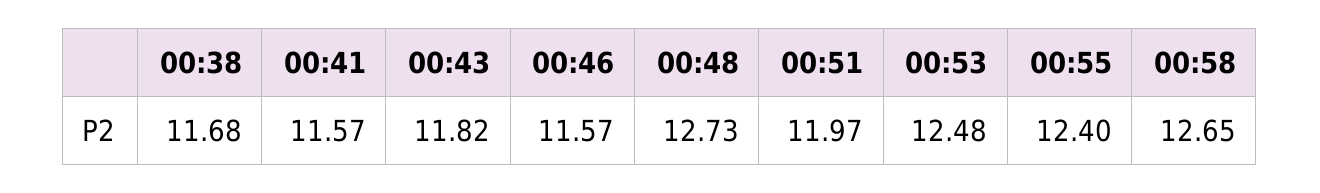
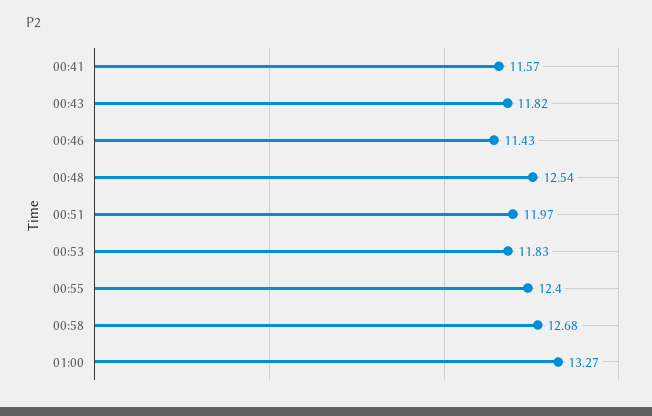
00:38: 11.68 -> none
00:46: 11.57 -> 11.43
00:48: 12.73 -> 12.54
00:53: 12.48 -> 11.83
00:58: 12.65 -> 12.68
01:00: none -> 13.27

